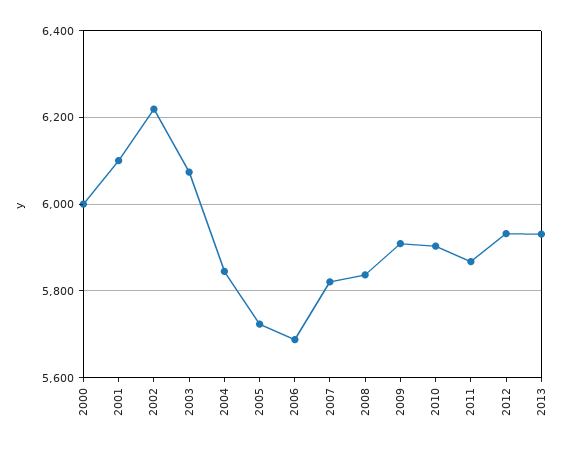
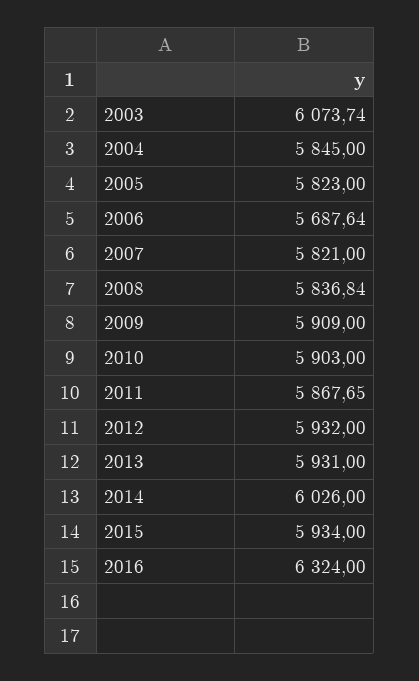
2000: 6000 -> none
2001: 6100 -> none
2002: 6220 -> none
2005: 5720 -> 5823
2014: none -> 6026
2015: none -> 5934
2016: none -> 6324

